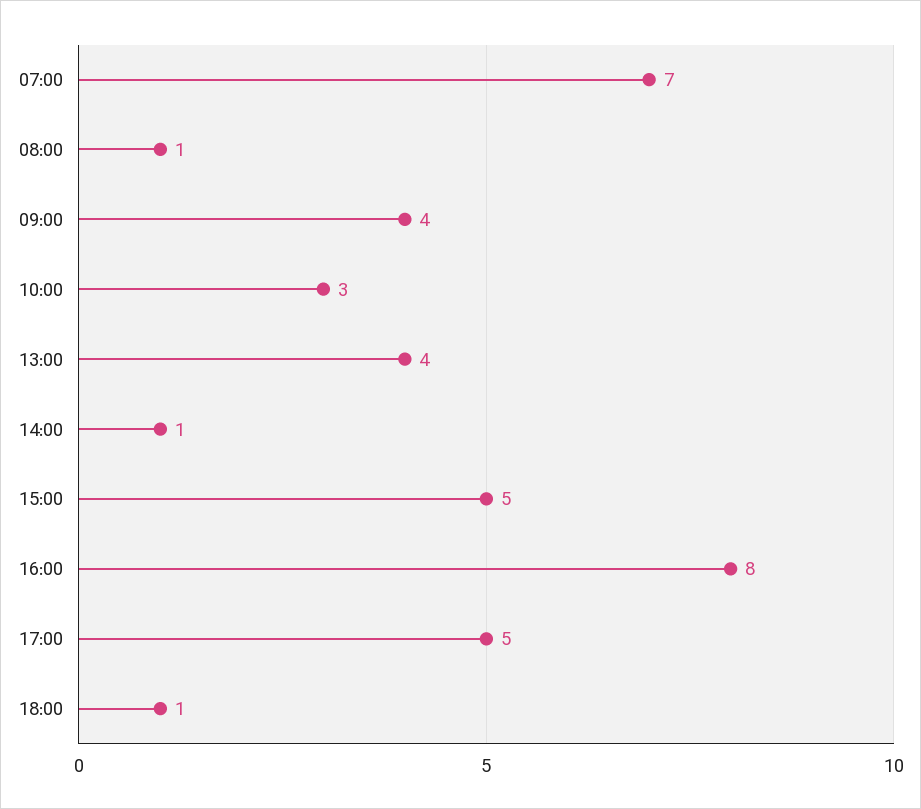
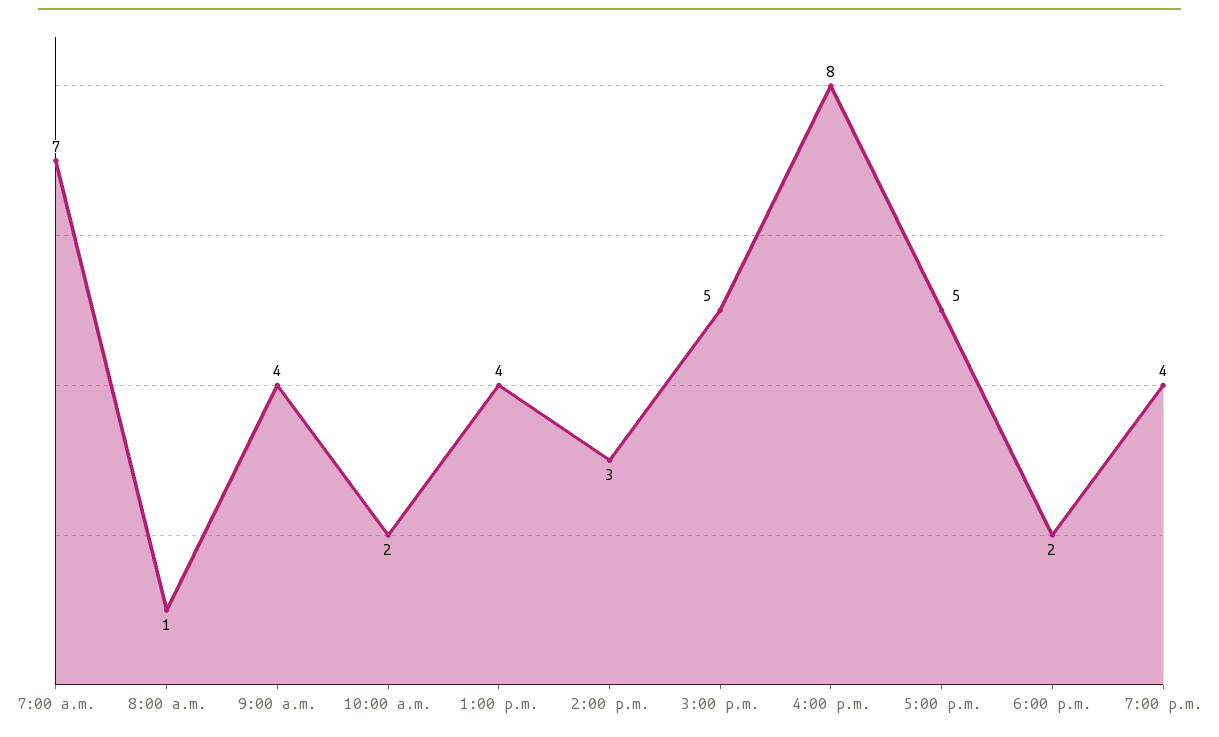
10:00: 3 -> 2
14:00: 1 -> 3
18:00: 1 -> 2
7:00 p.m.: none -> 4

